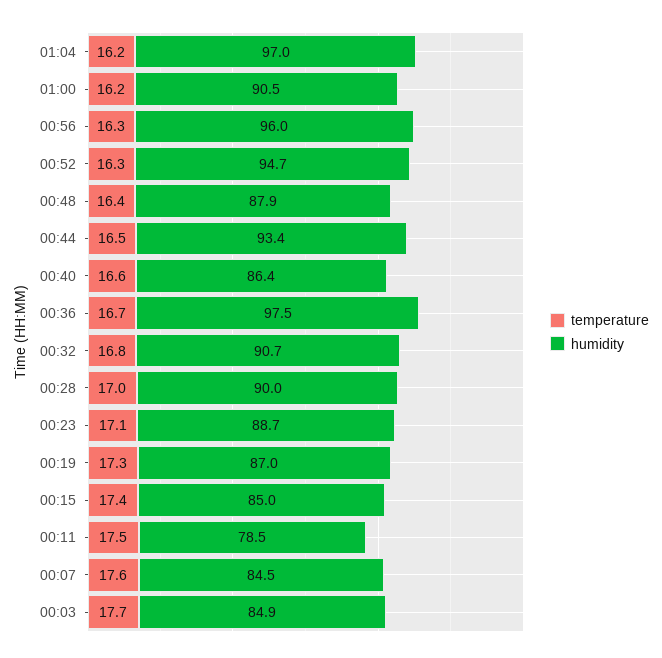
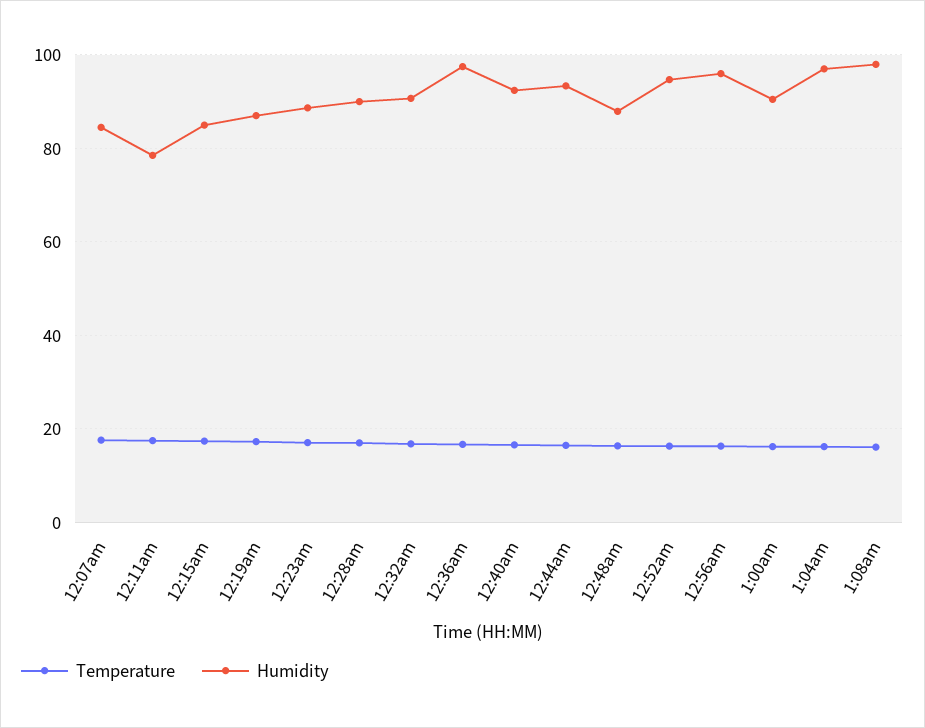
humidity, 00:40: 86.4 -> 92
temperature, 00:03: 17.7 -> none
humidity, 00:03: 84.9 -> none
temperature, 1:08am: none -> 16
humidity, 1:08am: none -> 98

